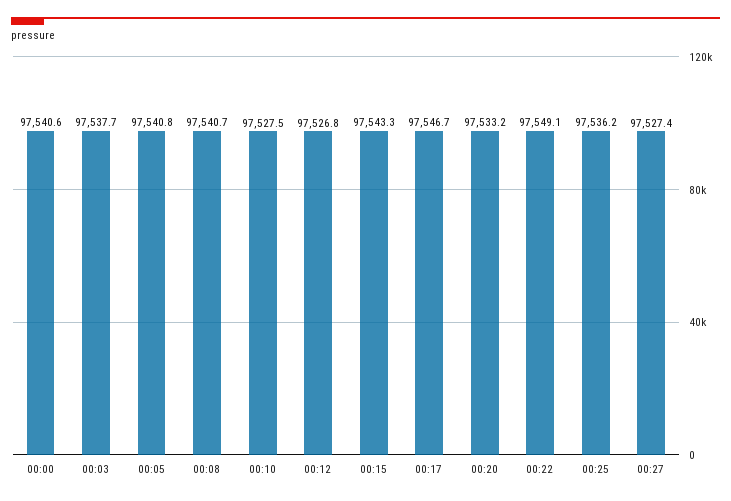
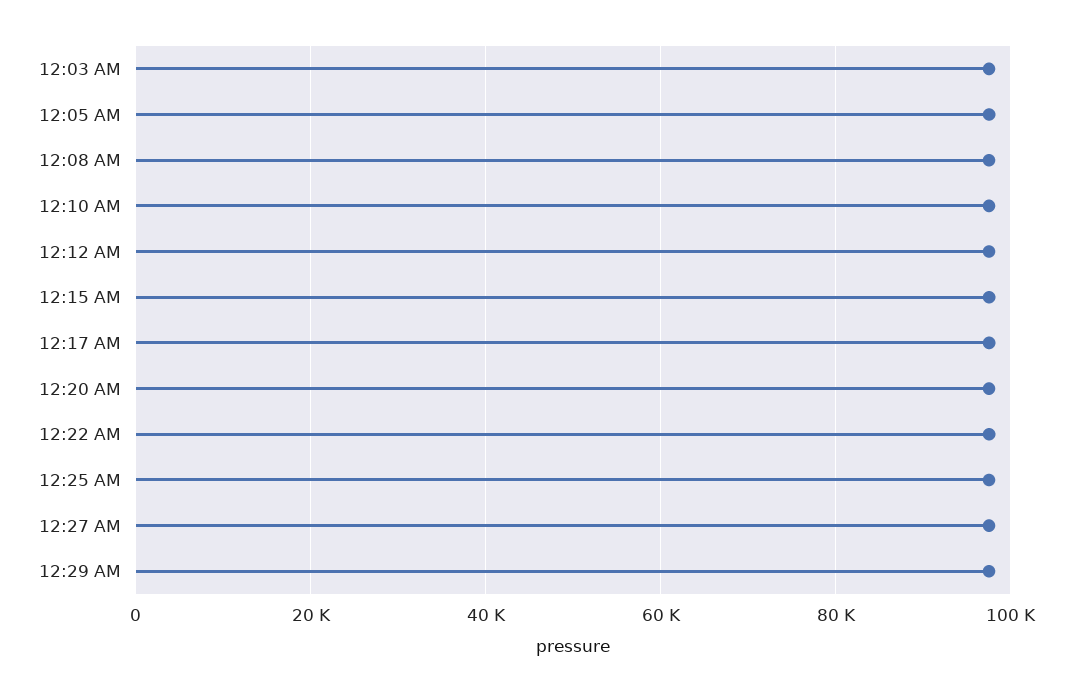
00:00: 97540.6 -> none
12:29 AM: none -> 98000

